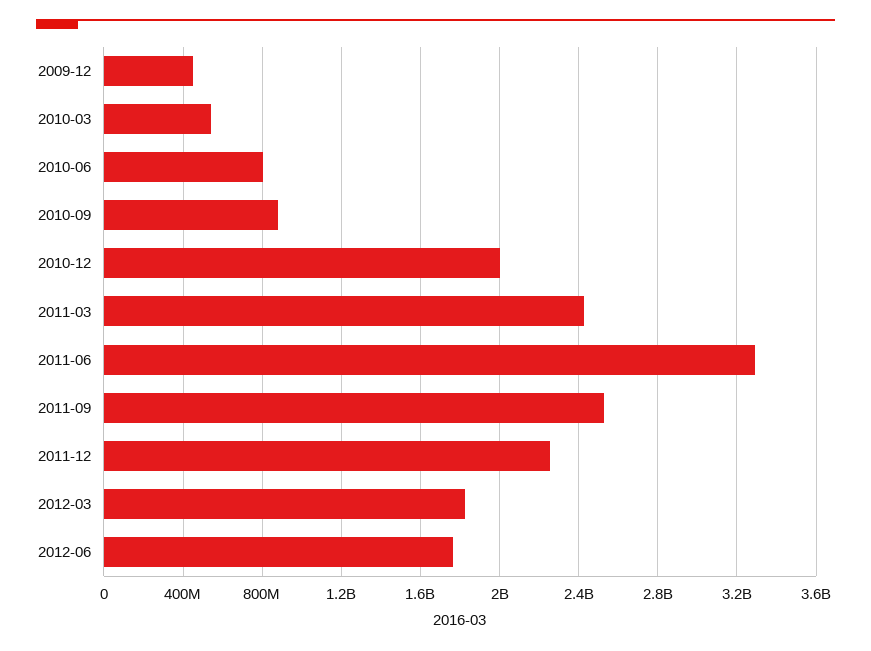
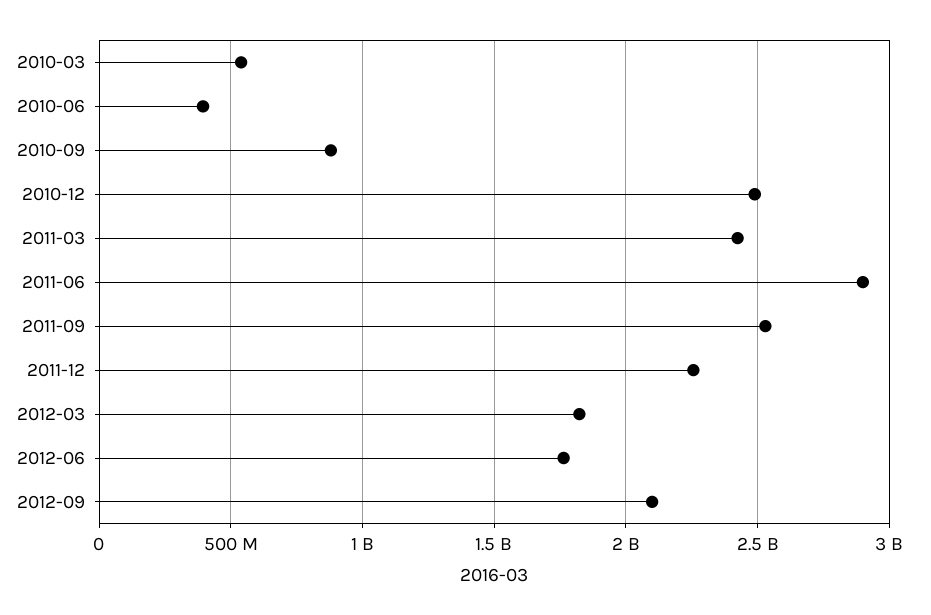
2009-12: 450000000 -> none
2010-06: 800000000 -> 400000000
2010-12: 2000000000 -> 2500000000
2011-06: 3300000000 -> 2900000000
2012-09: none -> 2100000000

